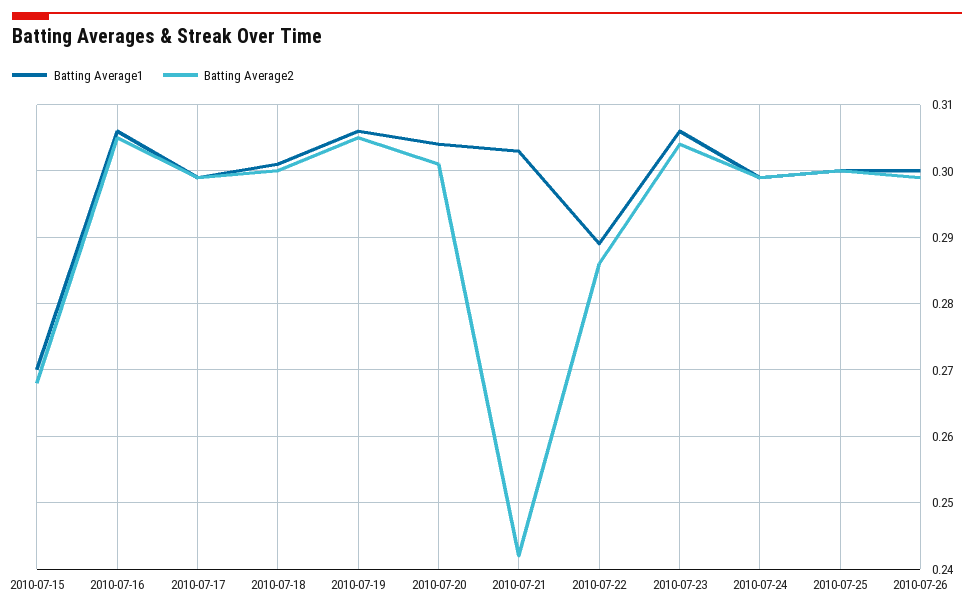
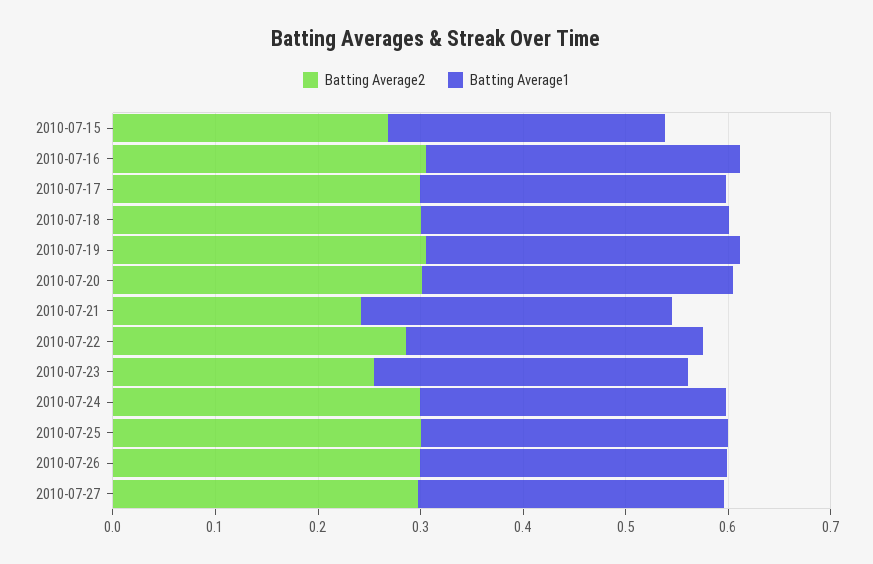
Batting Average2, 2010-07-23: 0.304 -> 0.26
Batting Average2, 2010-07-27: none -> 0.3
Batting Average1, 2010-07-27: none -> 0.3

